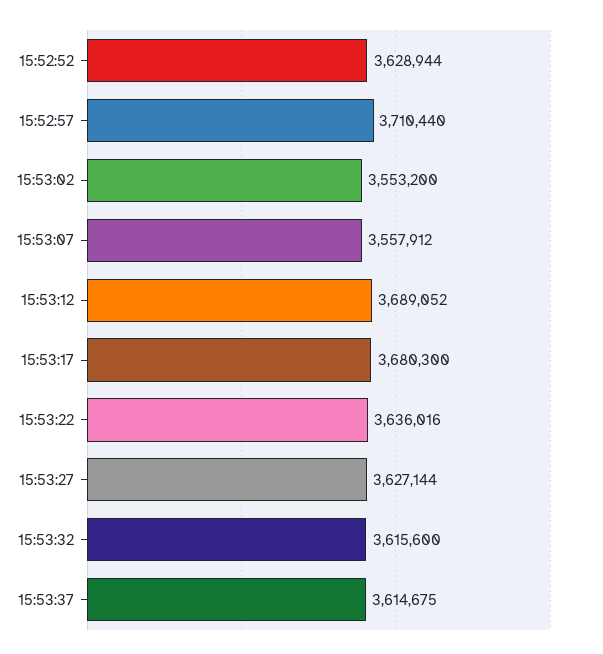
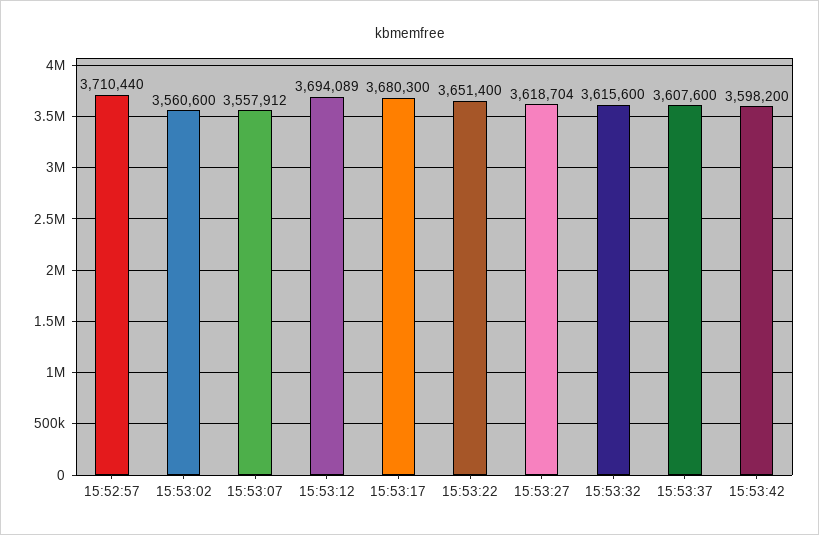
15:52:52: 3628944 -> none
15:53:02: 3553200 -> 3560600
15:53:12: 3689052 -> 3694089
15:53:22: 3636016 -> 3651400
15:53:27: 3627144 -> 3618704
15:53:37: 3614675 -> 3607600
15:53:42: none -> 3598200

